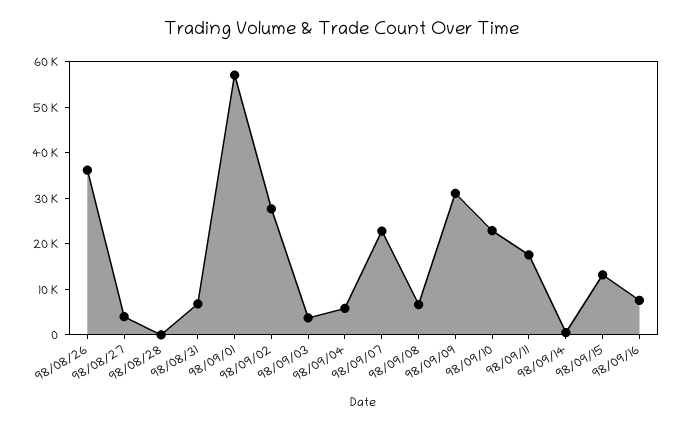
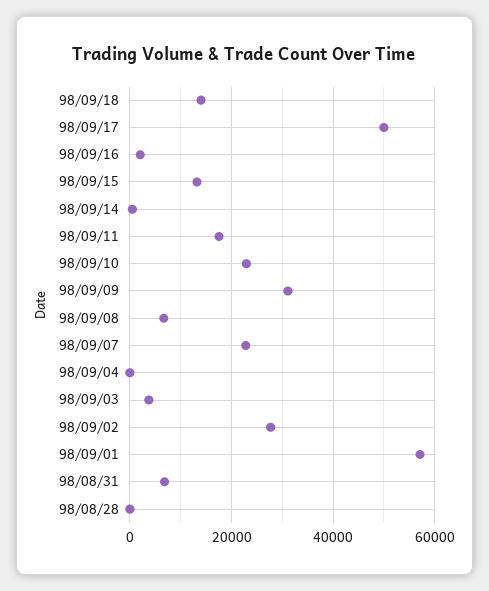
98/08/26: 36000 -> none
98/08/27: 4000 -> none
98/09/04: 6000 -> 0
98/09/16: 8000 -> 2000
98/09/18: none -> 14000
98/09/17: none -> 50000

